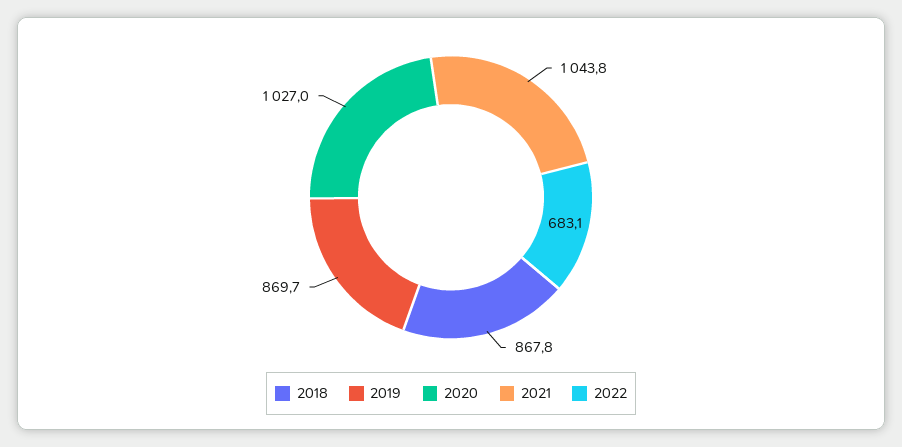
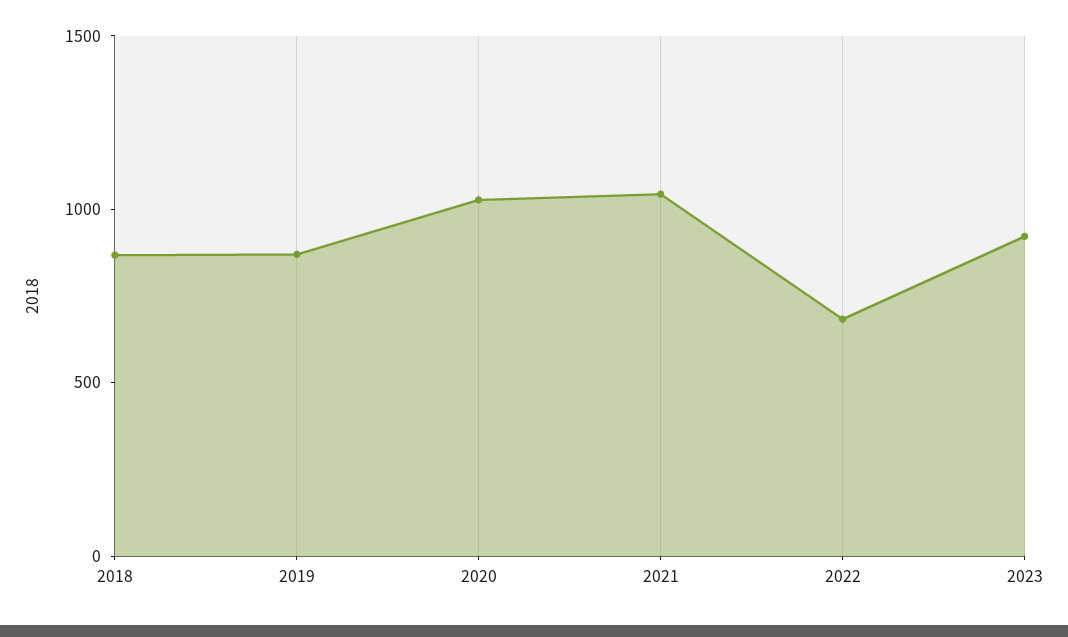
2023: none -> 900

